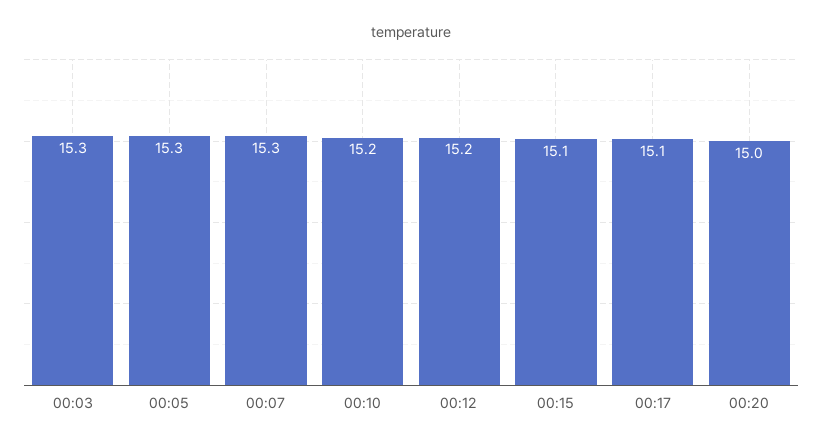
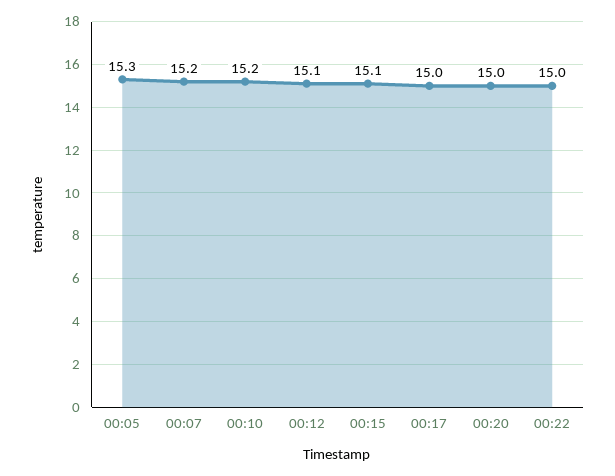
00:03: 15.3 -> none
00:07: 15.3 -> 15.2
00:12: 15.2 -> 15.1
00:17: 15.1 -> 15
00:22: none -> 15

